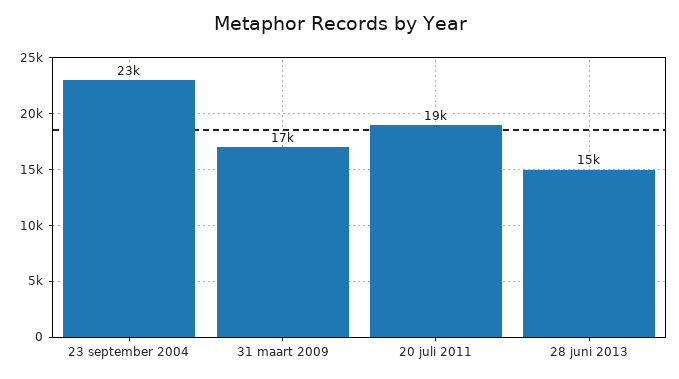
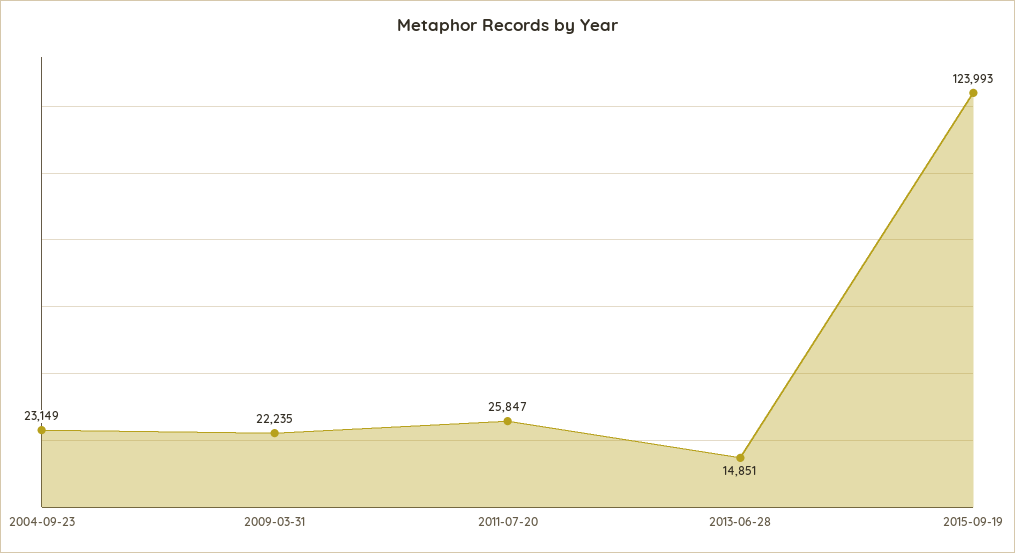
31 maart 2009: 17000 -> 22235
20 juli 2011: 19000 -> 25847
2015-09-19: none -> 123993

